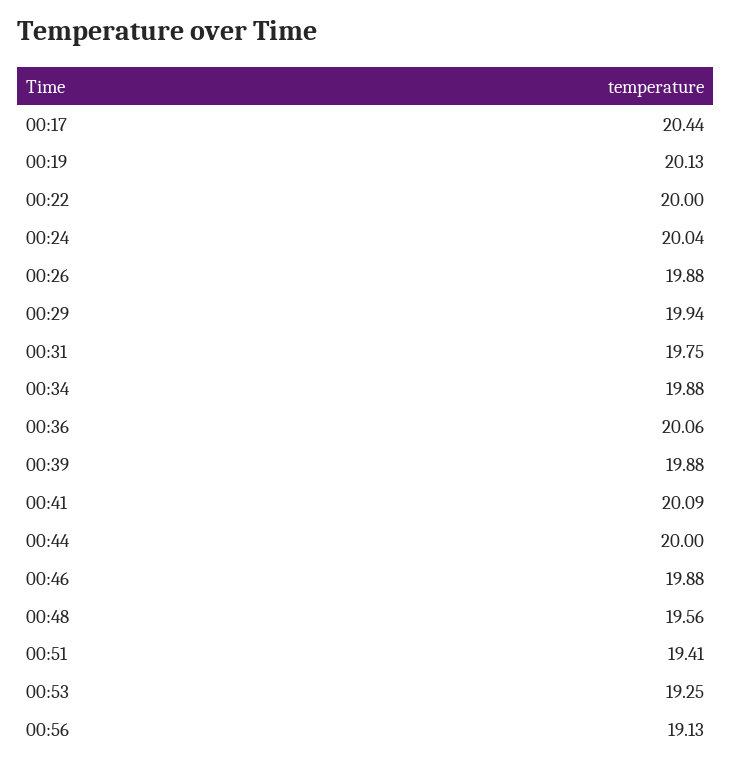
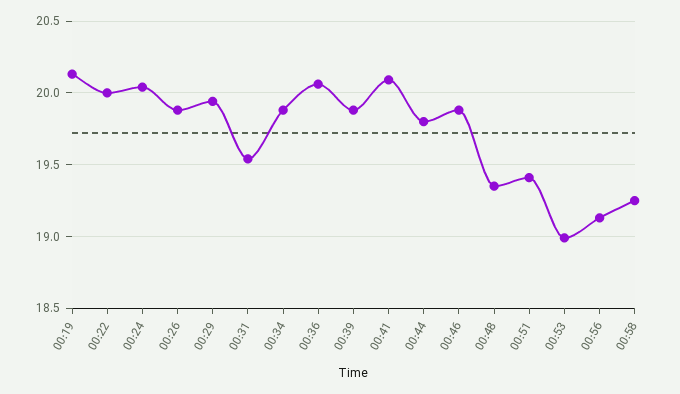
00:17: 20.44 -> none
00:31: 19.75 -> 19.55
00:44: 20 -> 19.8
00:48: 19.56 -> 19.35
00:53: 19.25 -> 19
00:58: none -> 19.25

